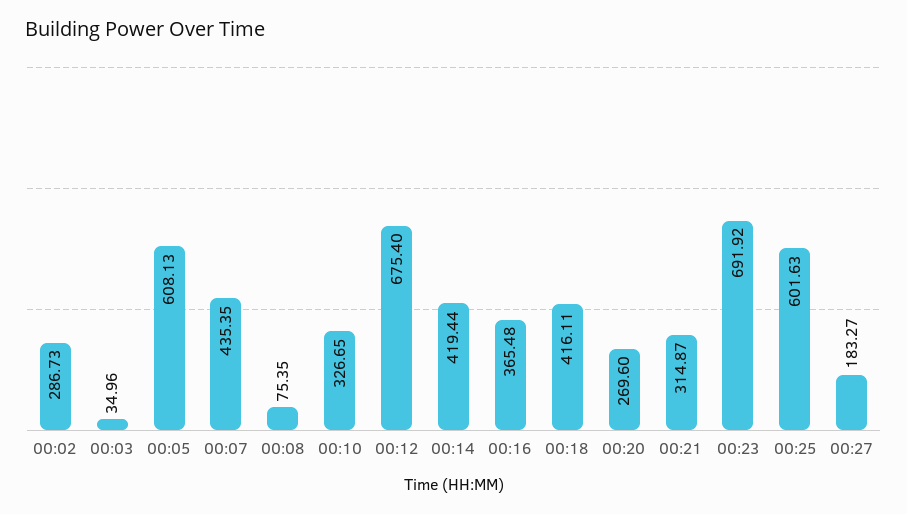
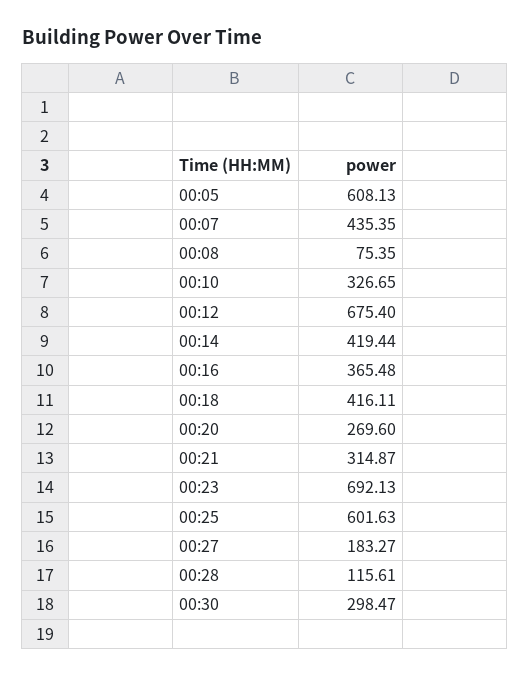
00:02: 286.73 -> none
00:03: 34.96 -> none
00:23: 691.92 -> 692.13
00:28: none -> 115.61
00:30: none -> 298.47

